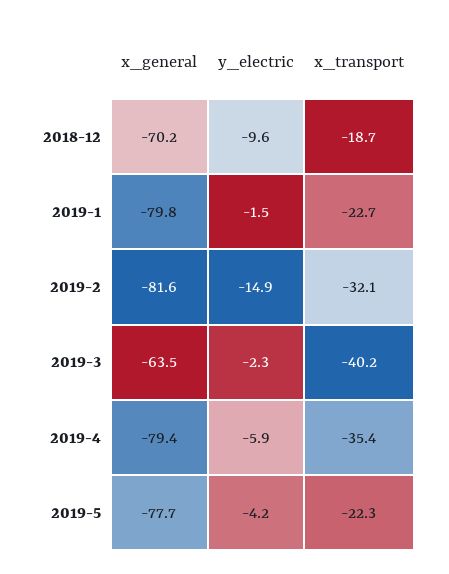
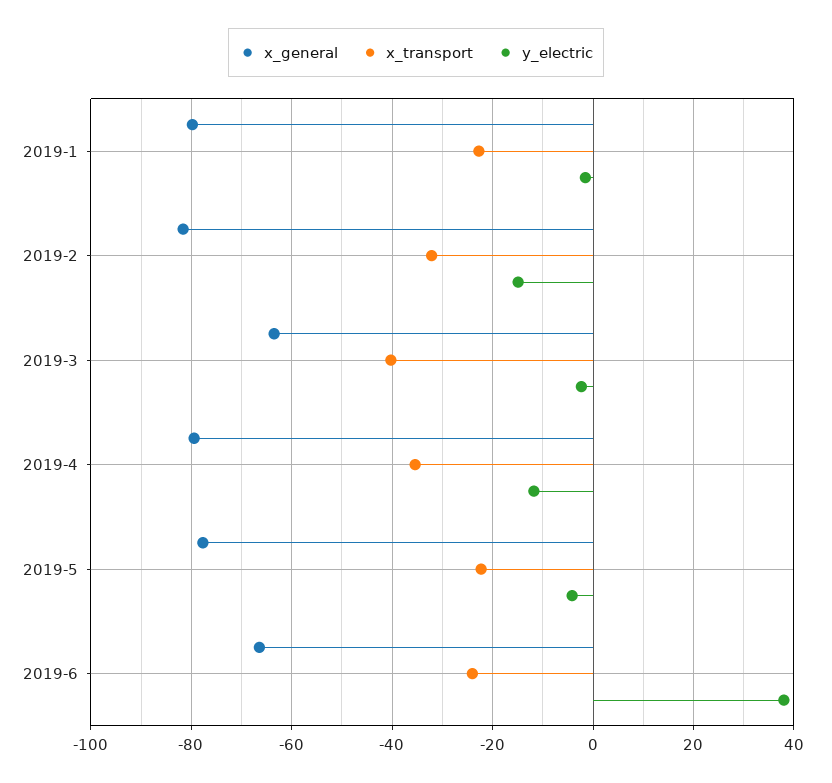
x_general, 2018-12: -70.2 -> none
y_electric, 2018-12: -9.6 -> none
x_transport, 2018-12: -18.7 -> none
y_electric, 2019-4: -5.9 -> -12
x_general, 2019-6: none -> -66
x_transport, 2019-6: none -> -24
y_electric, 2019-6: none -> 38

